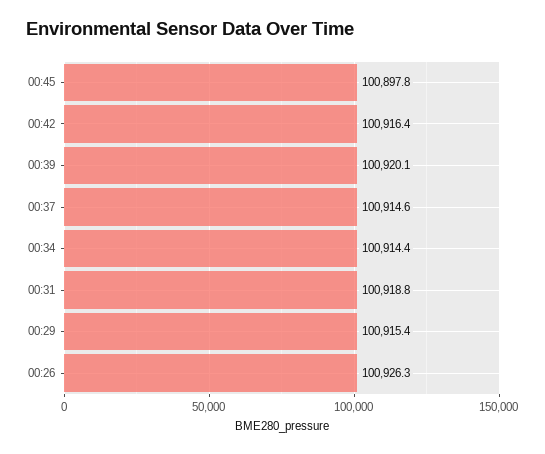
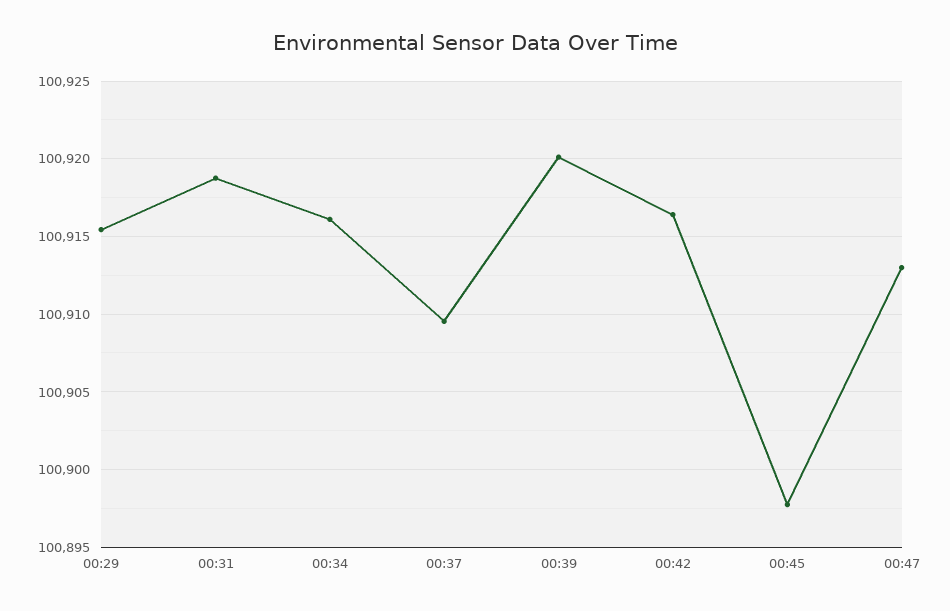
00:37: 100914.6 -> 100909.5
00:34: 100914.4 -> 100916
00:26: 100926.3 -> none
00:47: none -> 100913

